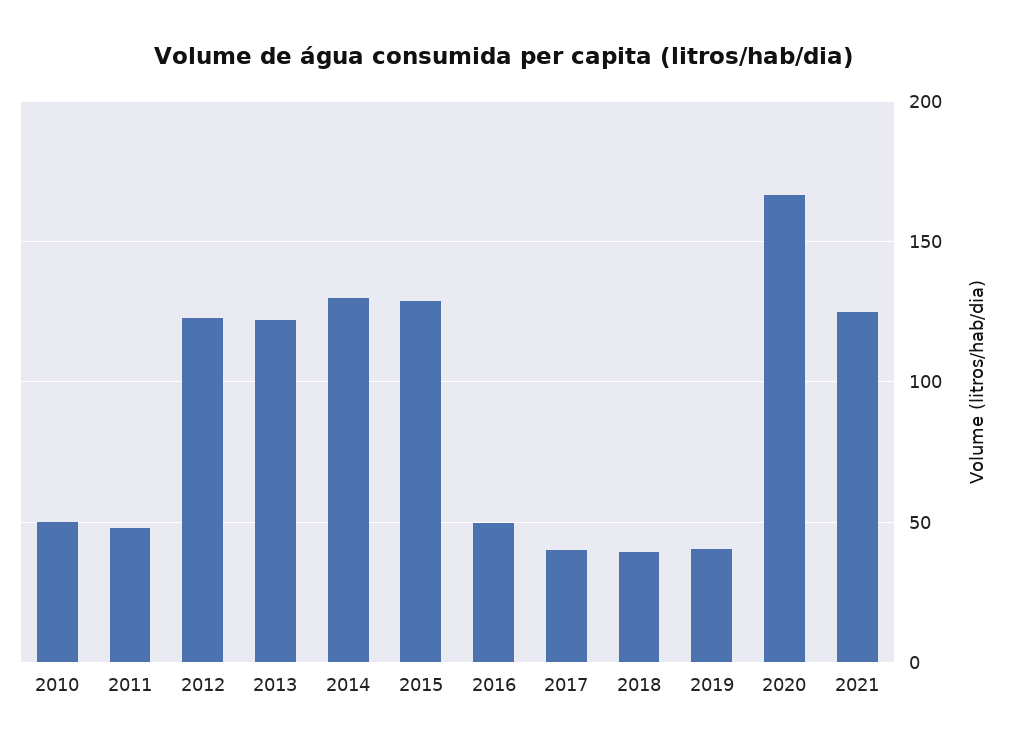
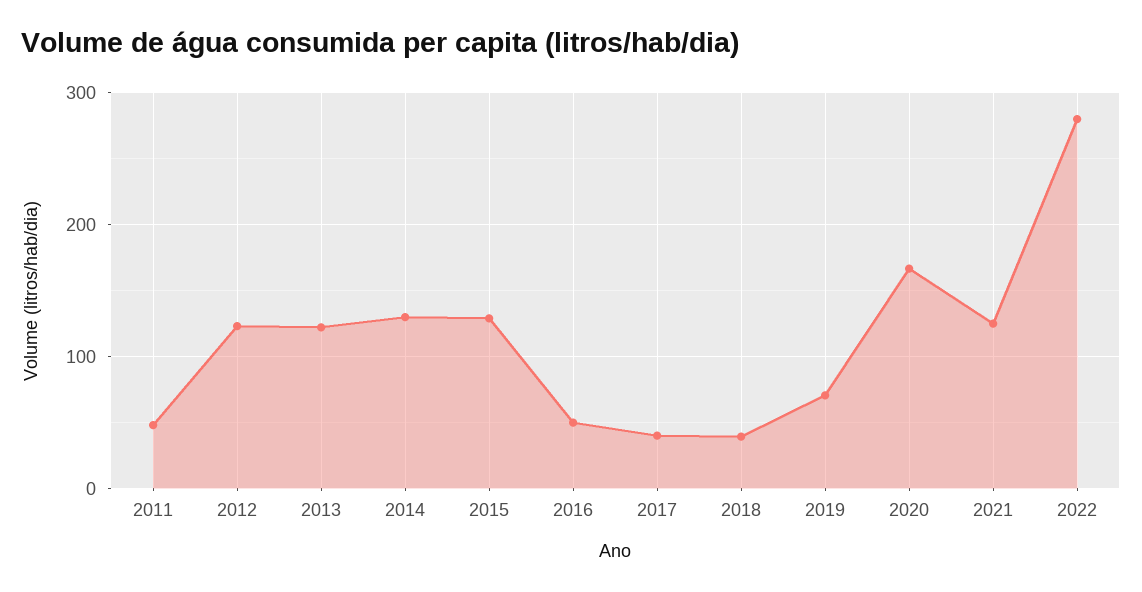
2010: 50 -> none
2019: 40 -> 70
2022: none -> 280

